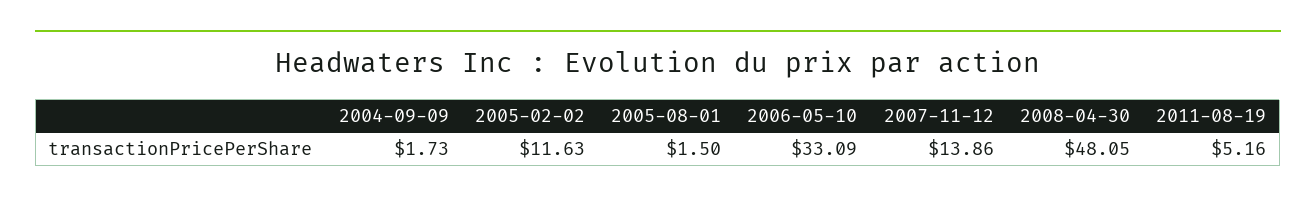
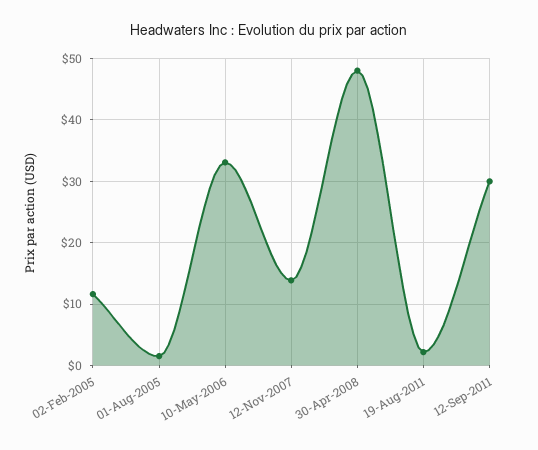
2004-09-09: 1.73 -> none
2011-08-19: 5.16 -> 2
12-Sep-2011: none -> 30

